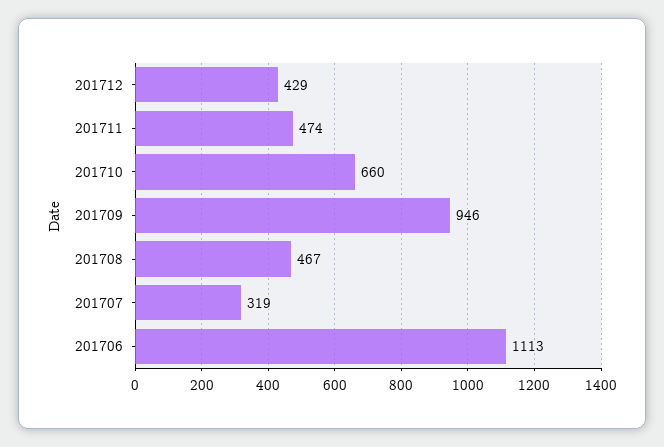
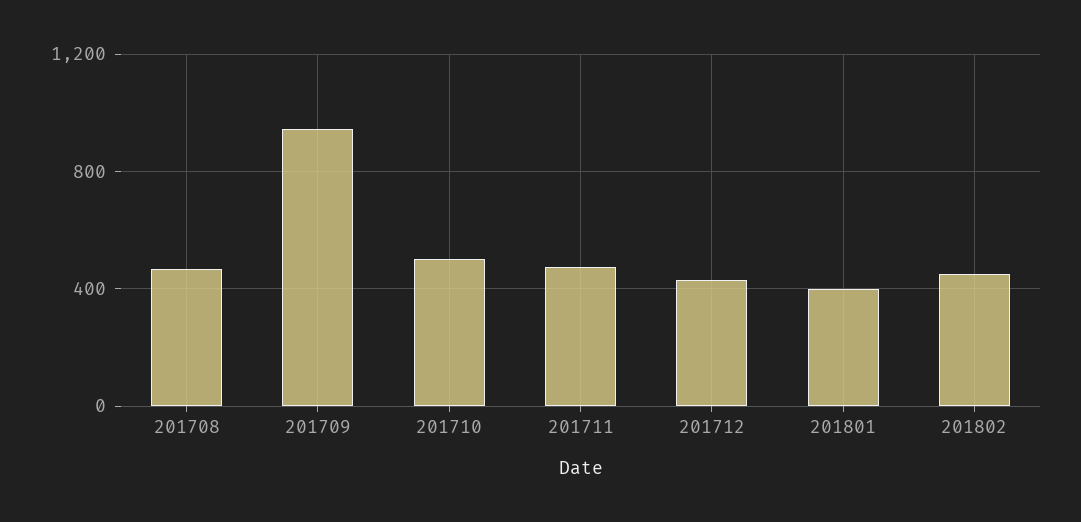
201710: 660 -> 500
201707: 319 -> none
201706: 1113 -> none
201801: none -> 400
201802: none -> 450

